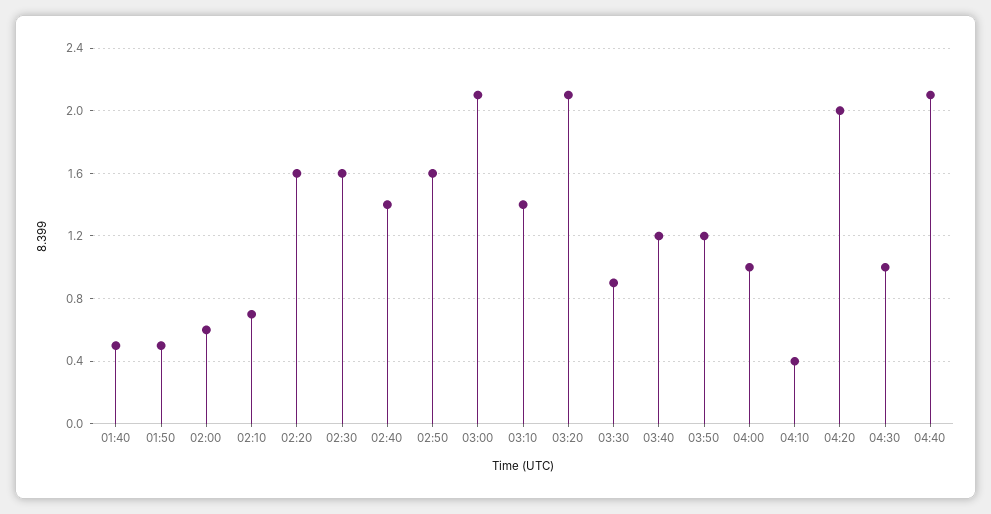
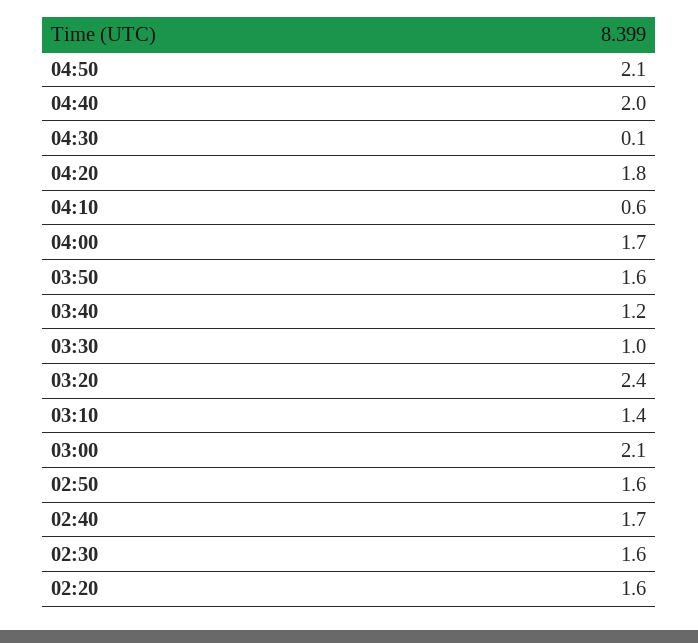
01:40: 0.5 -> none
01:50: 0.5 -> none
02:00: 0.6 -> none
02:10: 0.7 -> none
02:40: 1.4 -> 1.7
03:20: 2.1 -> 2.4
03:30: 0.9 -> 1
03:50: 1.2 -> 1.6
04:00: 1 -> 1.7
04:10: 0.4 -> 0.6
04:20: 2 -> 1.8
04:30: 1 -> 0.1
04:40: 2.1 -> 2
04:50: none -> 2.1

